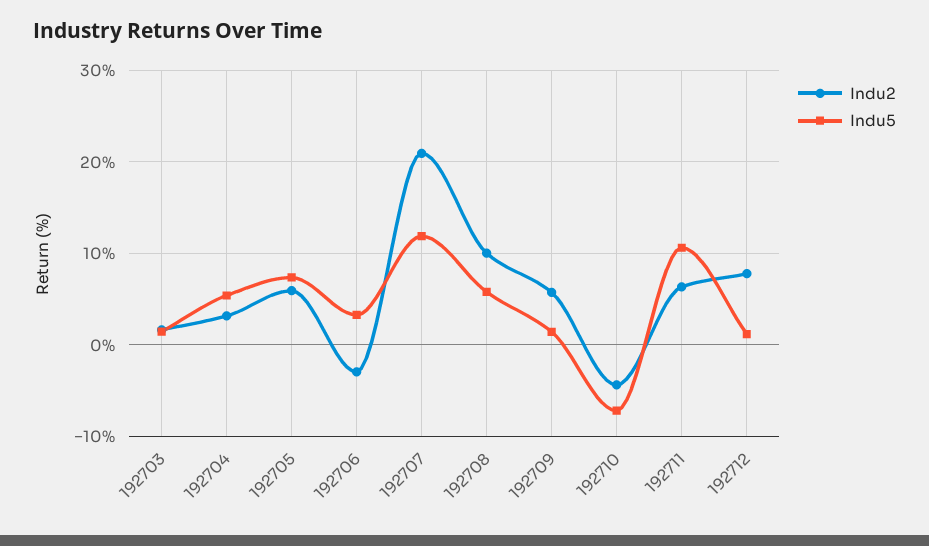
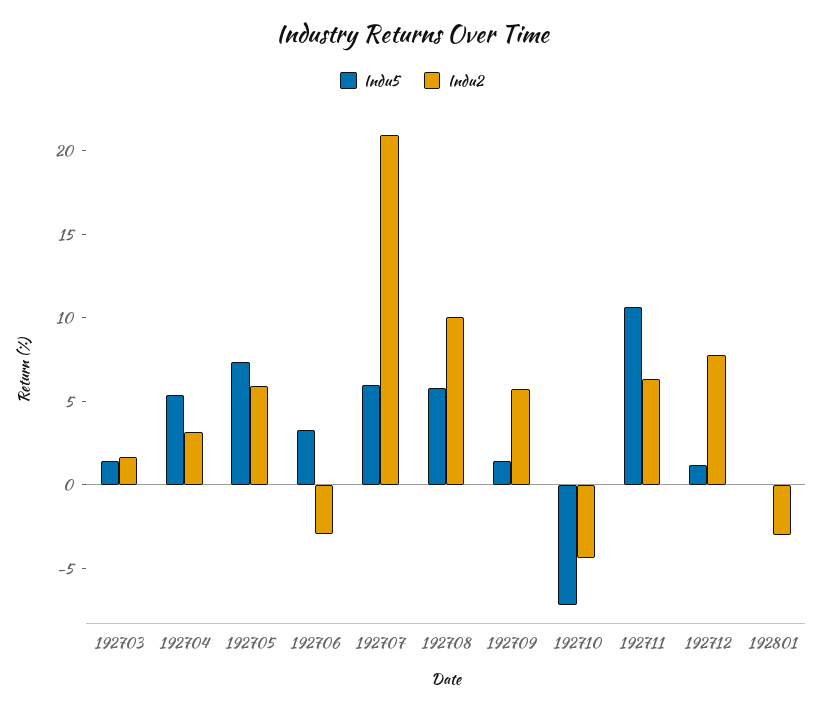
Indu5, 192707: 12 -> 6
Indu5, 192801: none -> 0
Indu2, 192801: none -> -3

